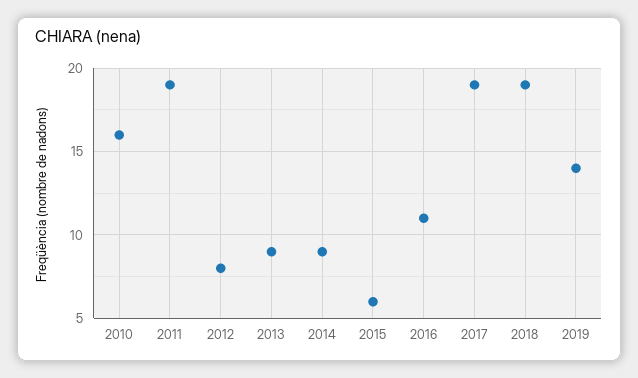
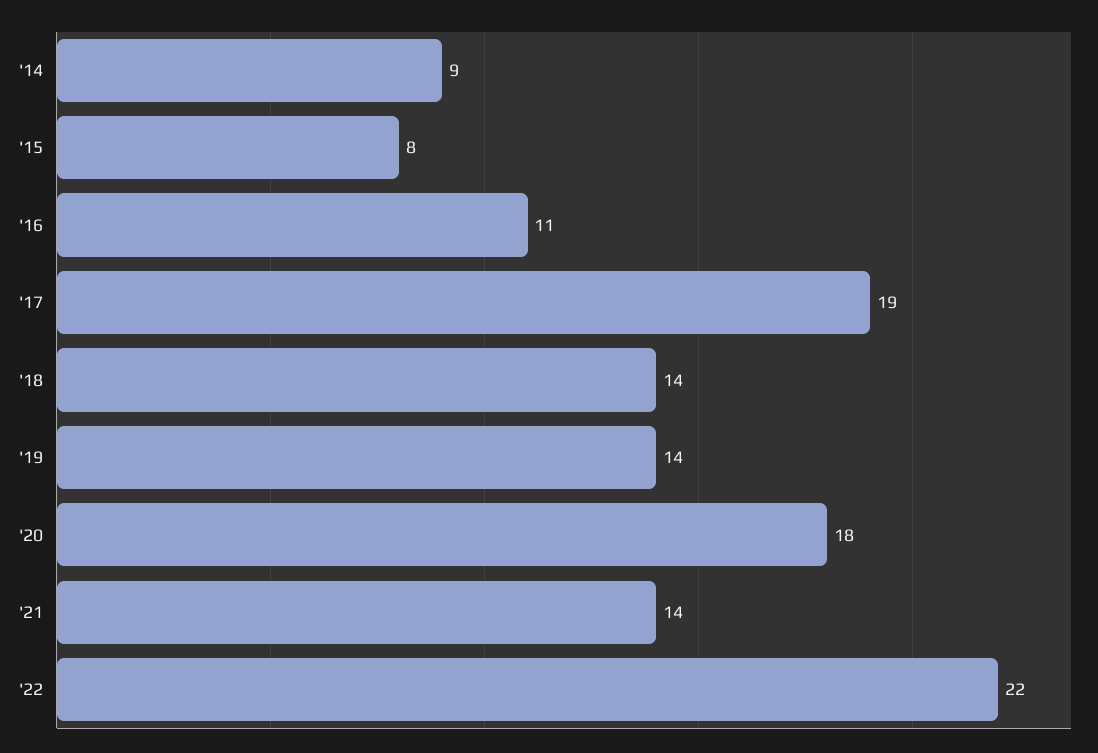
2010: 16 -> none
2011: 19 -> none
2012: 8 -> none
2013: 9 -> none
2015: 6 -> 8
2018: 19 -> 14
'20: none -> 18
'21: none -> 14
'22: none -> 22

